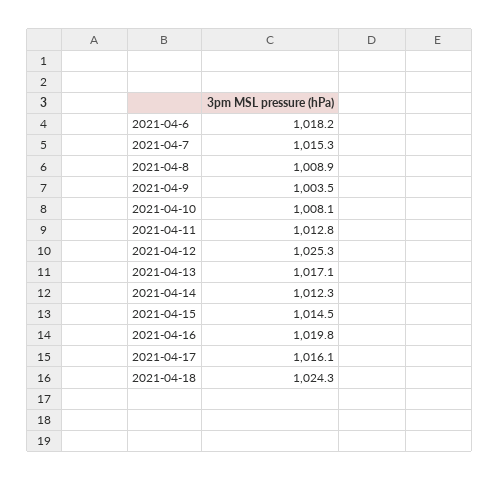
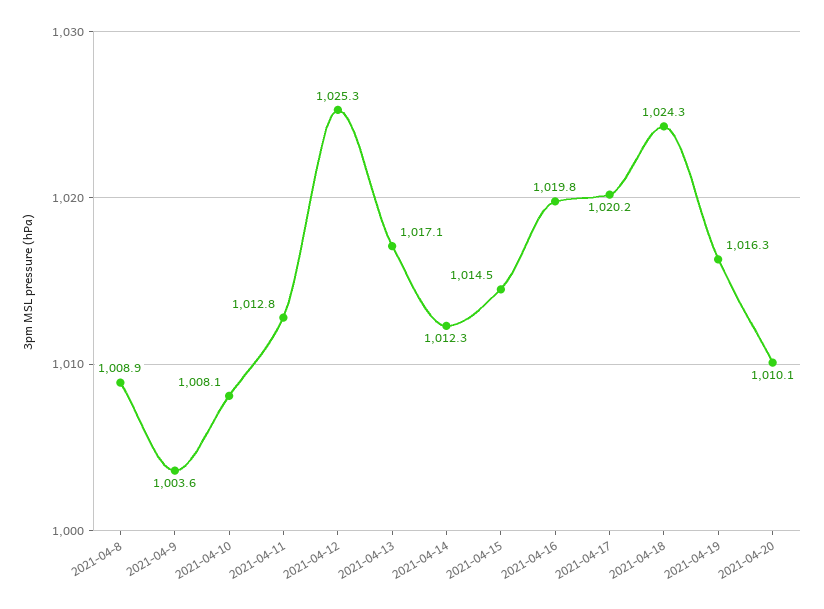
2021-04-6: 1018.2 -> none
2021-04-7: 1015.3 -> none
2021-04-9: 1003.5 -> 1003.6
2021-04-17: 1016.1 -> 1020.2
2021-04-19: none -> 1016.3
2021-04-20: none -> 1010.1

